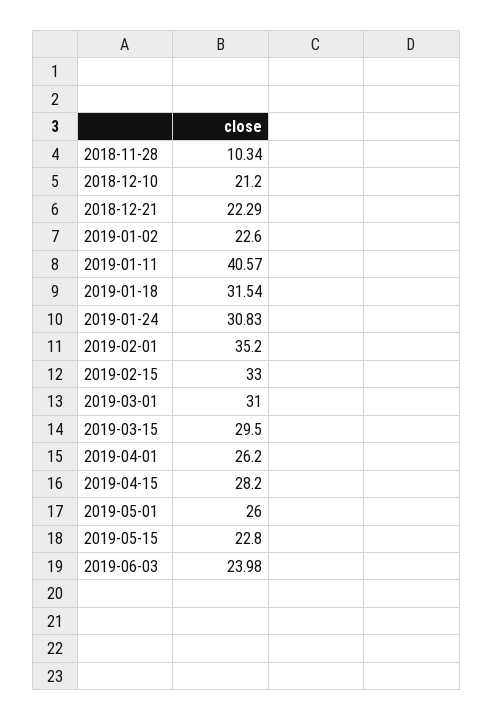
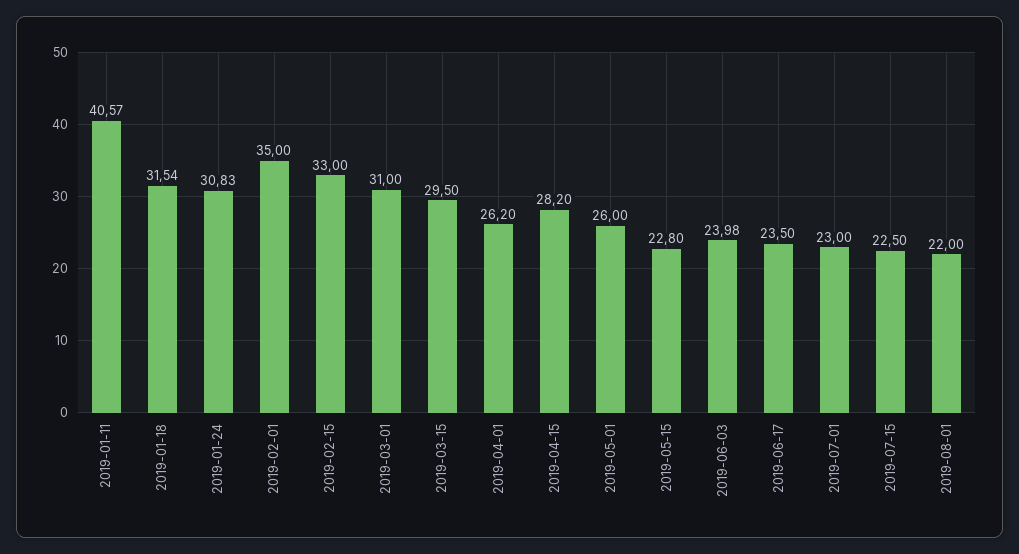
2018-11-28: 10.34 -> none
2018-12-10: 21.2 -> none
2018-12-21: 22.29 -> none
2019-01-02: 22.6 -> none
2019-02-01: 35.2 -> 35
2019-06-17: none -> 23.5
2019-07-01: none -> 23
2019-07-15: none -> 22.5
2019-08-01: none -> 22

